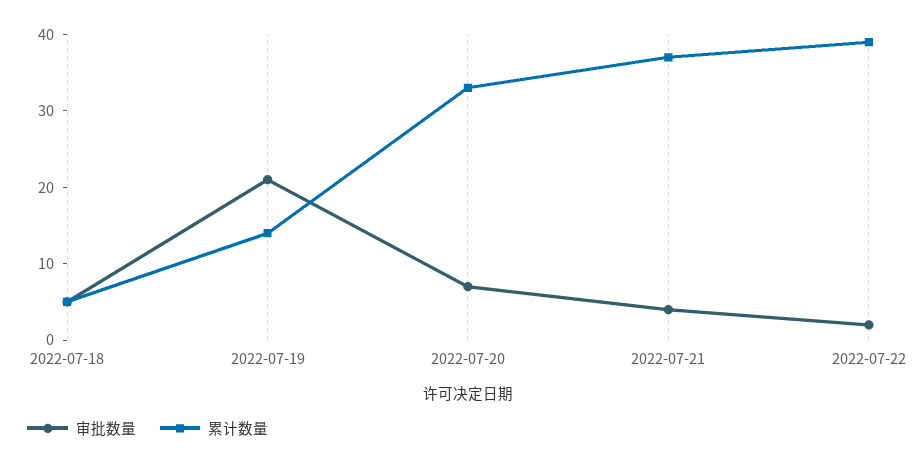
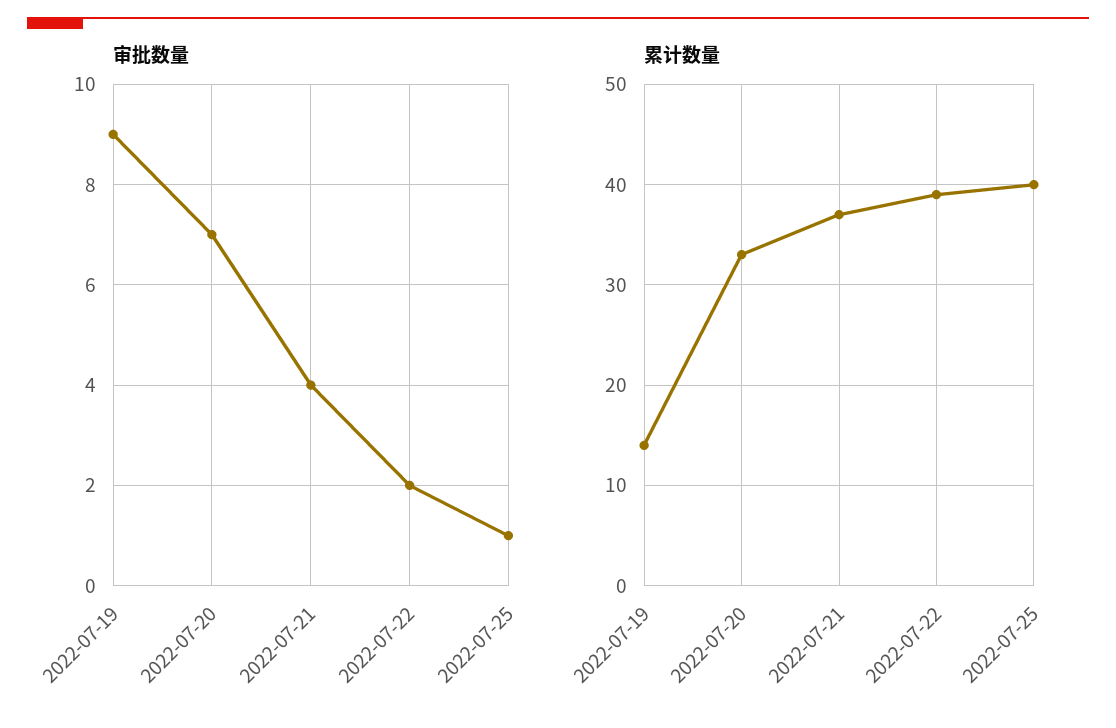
审批数量, 2022-07-18: 5 -> none
累计数量, 2022-07-18: 5 -> none
审批数量, 2022-07-19: 20 -> 9
审批数量, 2022-07-25: none -> 1
累计数量, 2022-07-25: none -> 40

